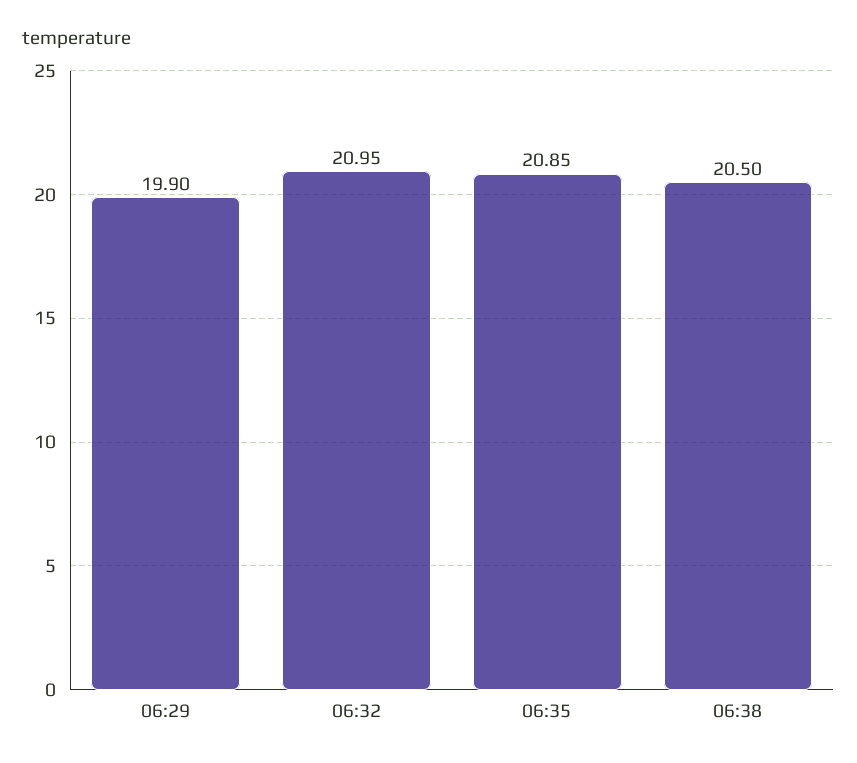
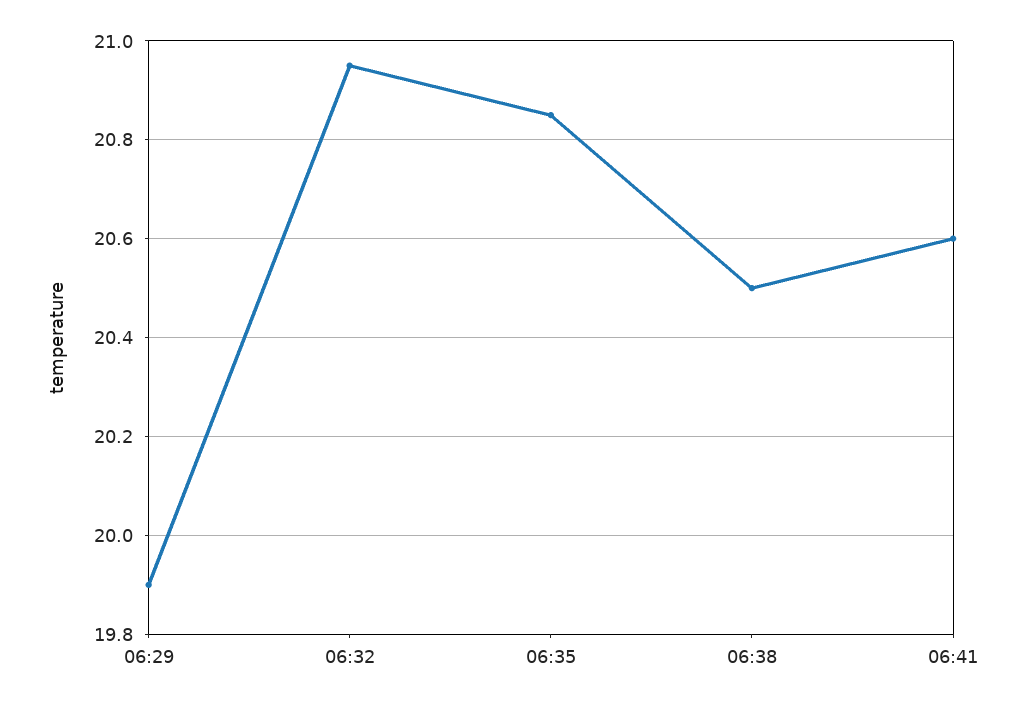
06:41: none -> 20.6

